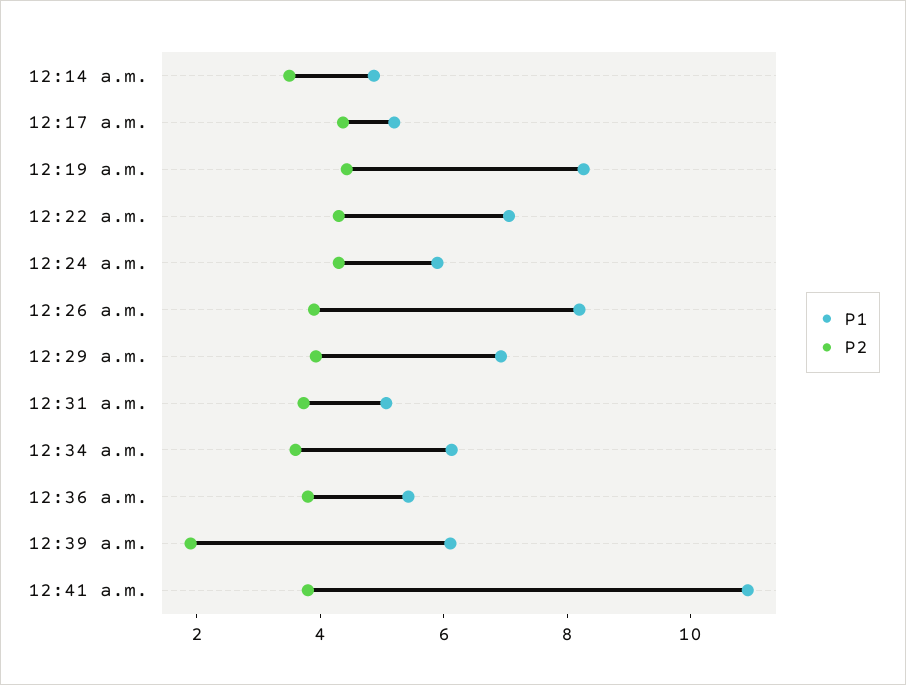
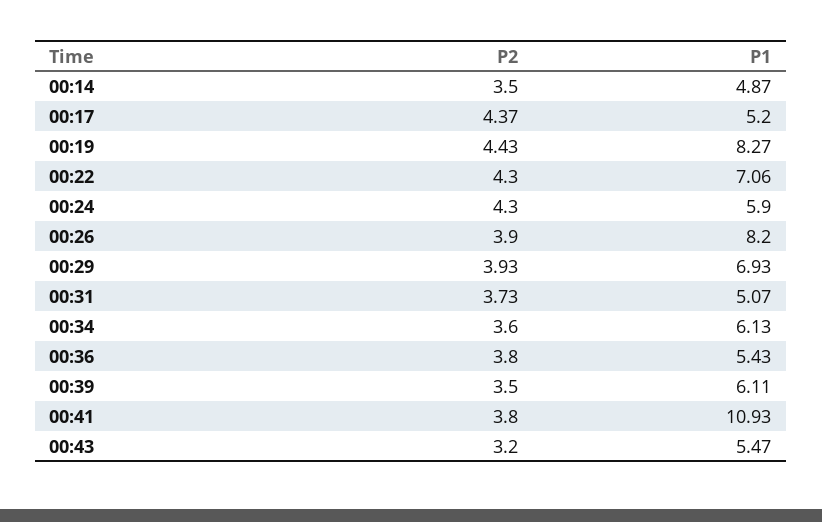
P2, 12:39 a.m.: 2 -> 3.5
P2, 00:43: none -> 3.2
P1, 00:43: none -> 5.47

